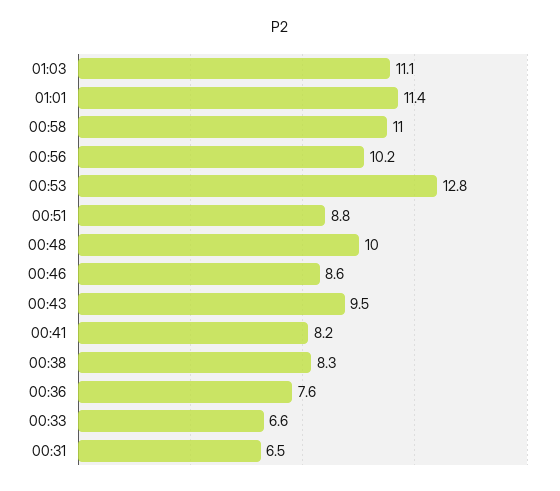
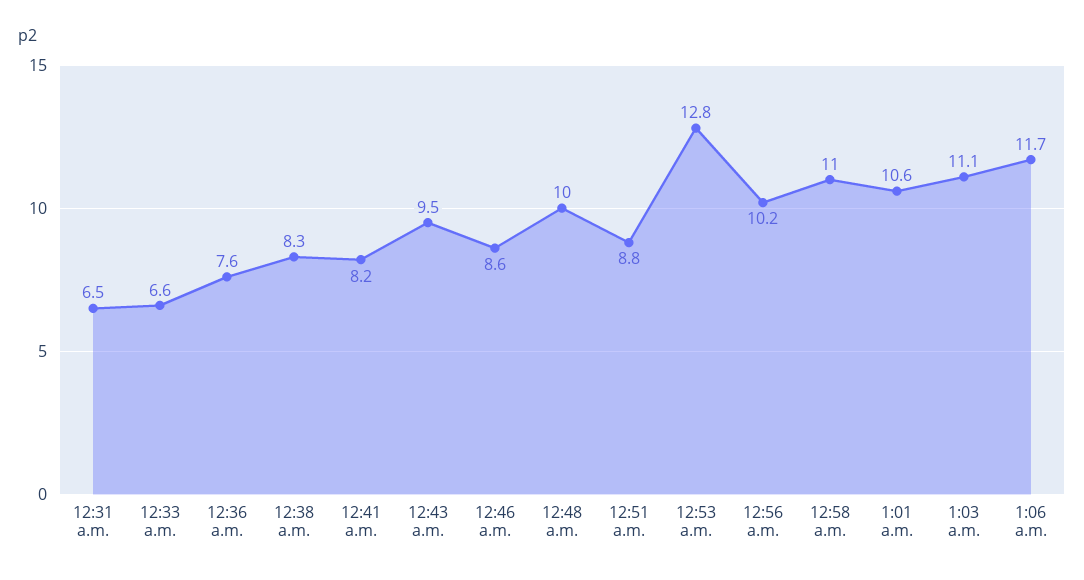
01:01: 11.4 -> 10.6
1:06 a.m.: none -> 11.7

